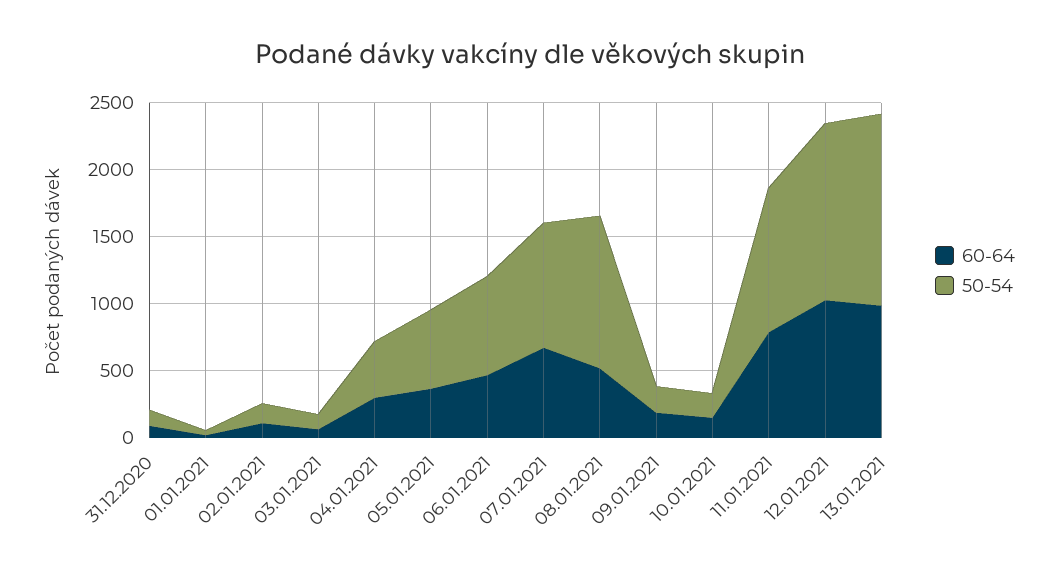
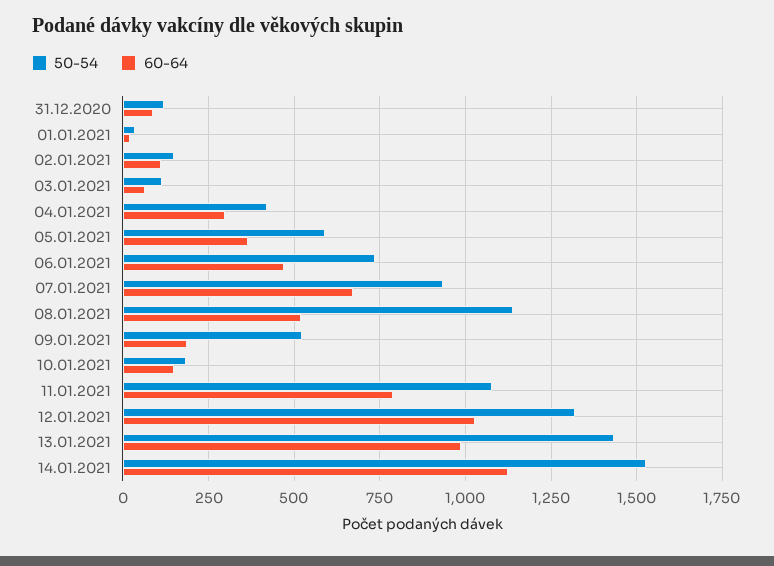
50-54, 09.01.2021: 200 -> 525
50-54, 14.01.2021: none -> 1525
60-64, 14.01.2021: none -> 1125

